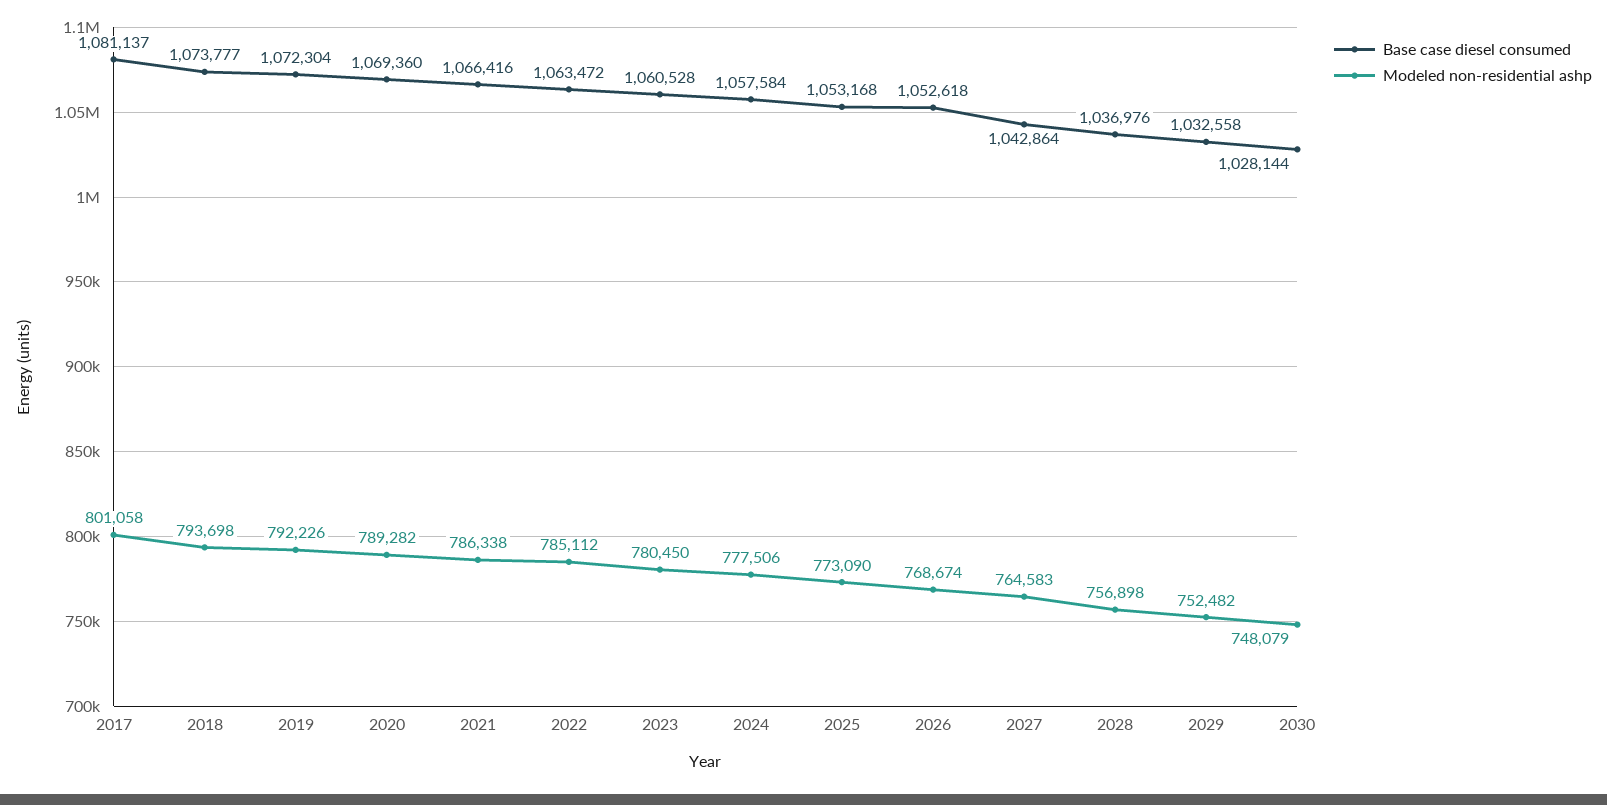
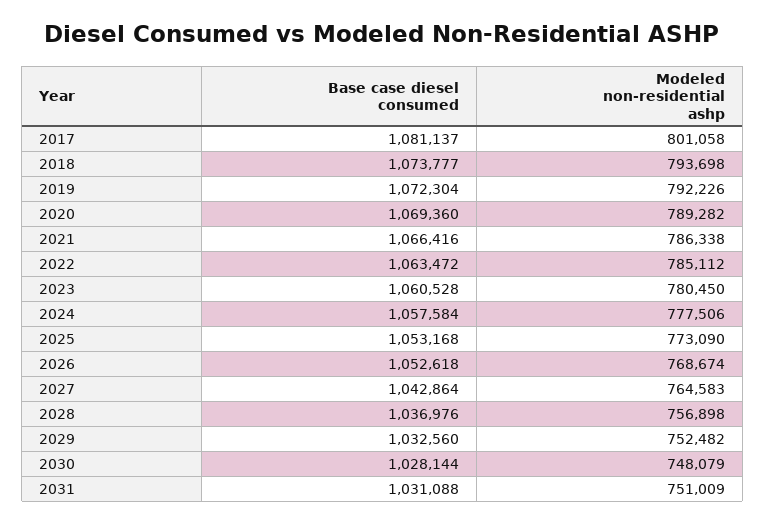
Base case diesel consumed, 2029: 1032558 -> 1032560
Base case diesel consumed, 2031: none -> 1031088
Modeled non-residential ashp, 2031: none -> 751009

